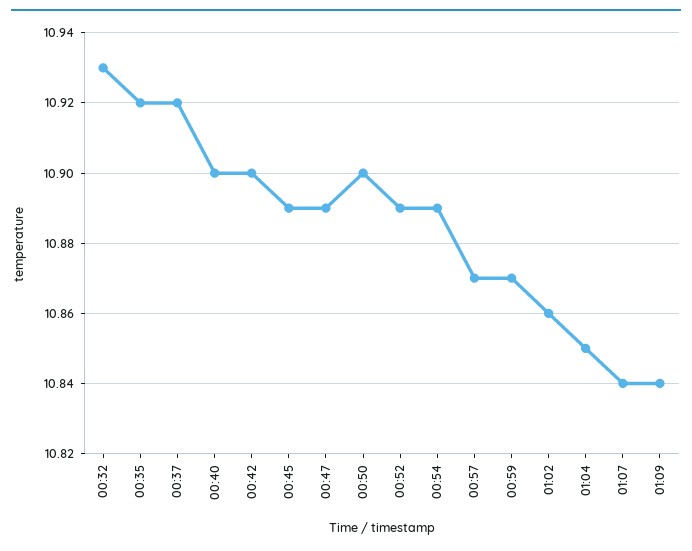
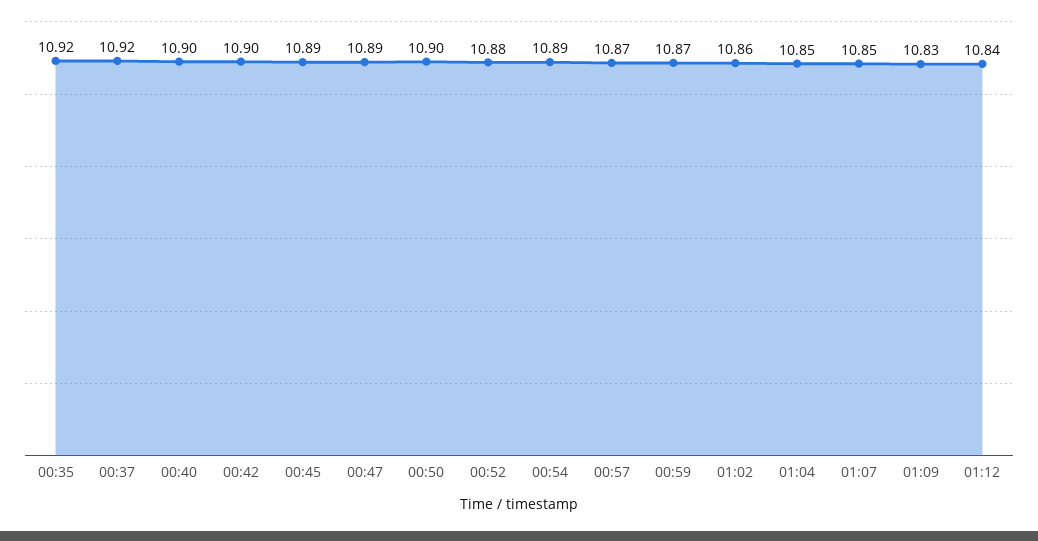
00:32: 10.93 -> none
00:52: 10.89 -> 10.88
01:07: 10.84 -> 10.85
01:09: 10.84 -> 10.83
01:12: none -> 10.84

